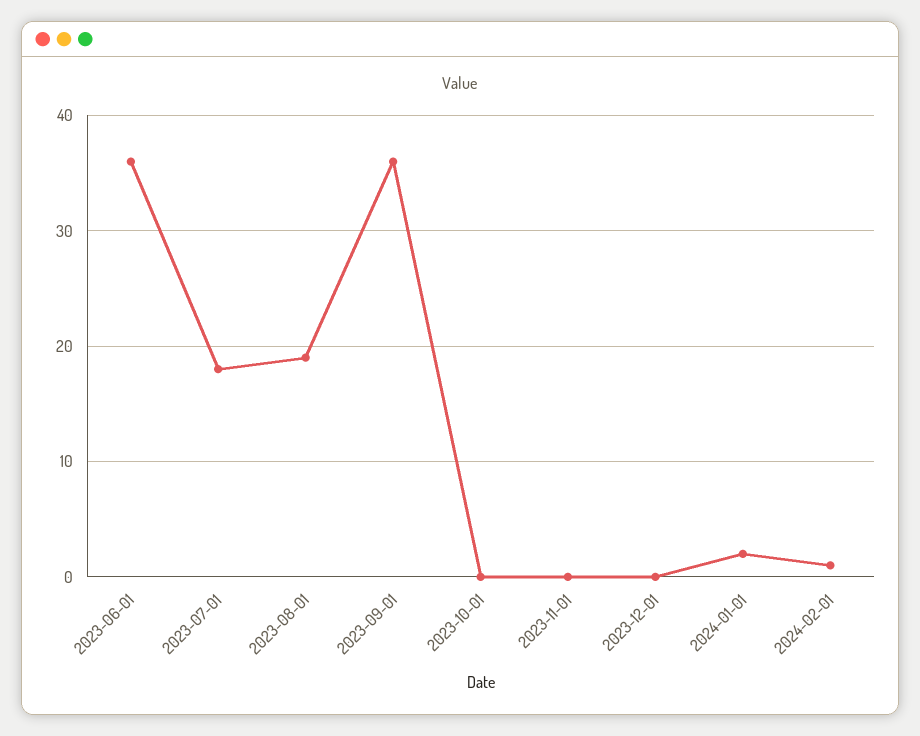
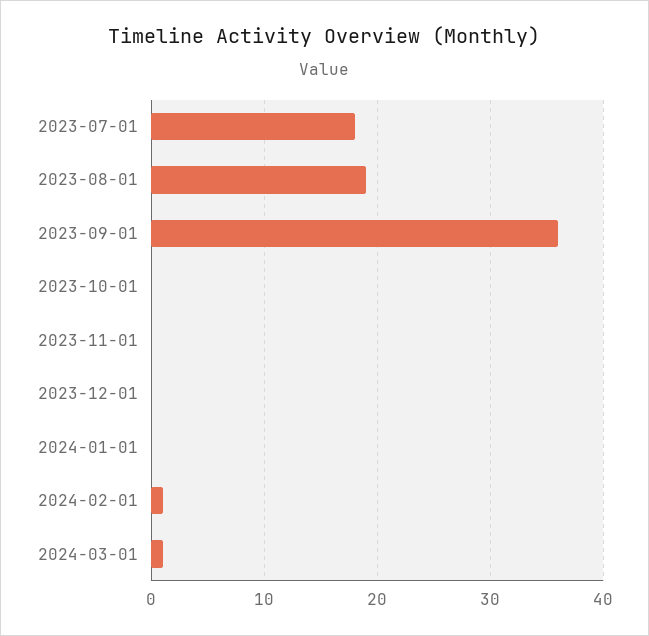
2023-06-01: 36 -> none
2024-01-01: 2 -> 0
2024-03-01: none -> 1

